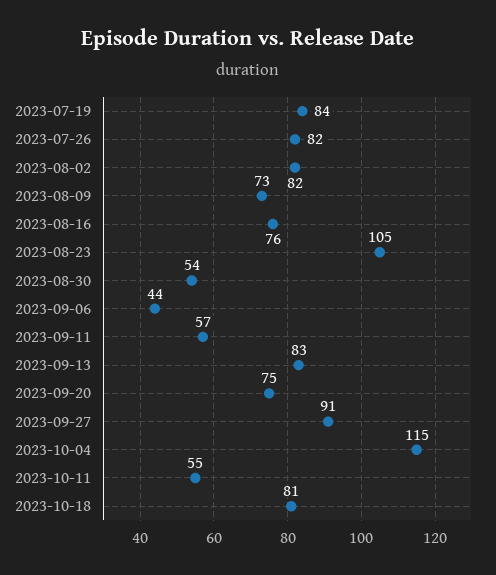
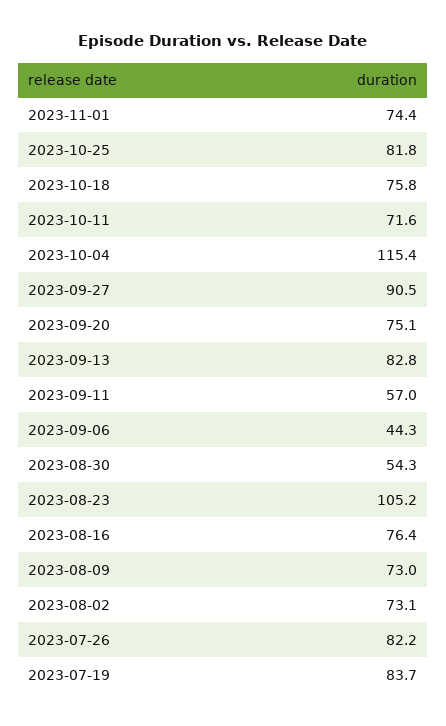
2023-08-02: 82 -> 73.1
2023-10-11: 55 -> 71.6
2023-10-18: 81 -> 75.8
2023-11-01: none -> 74.4
2023-10-25: none -> 81.8

